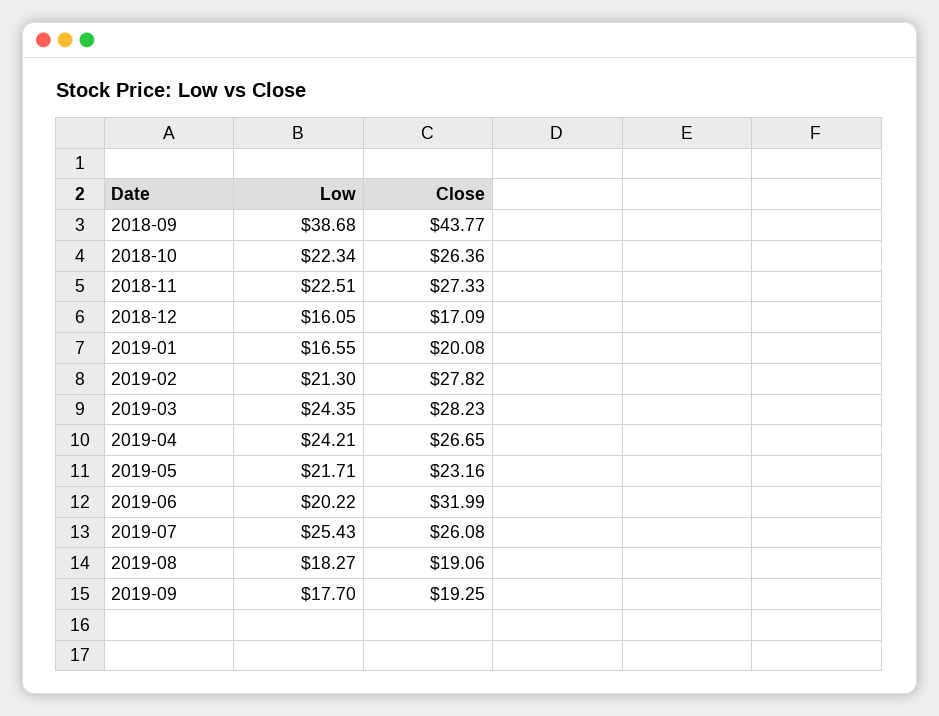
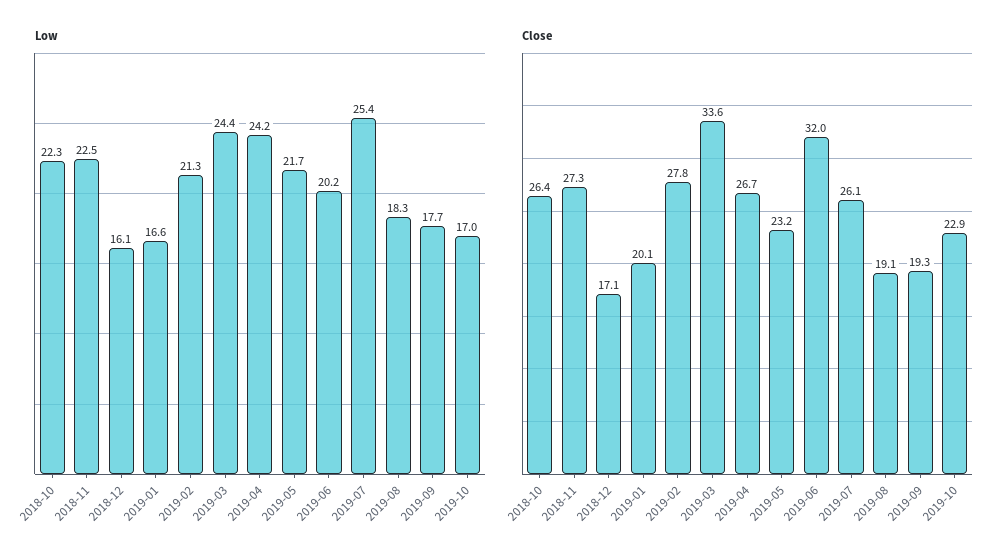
Low, 2018-09: 38.68 -> none
Close, 2018-09: 43.77 -> none
Close, 2019-03: 28.23 -> 33.6
Low, 2019-10: none -> 17
Close, 2019-10: none -> 22.9

